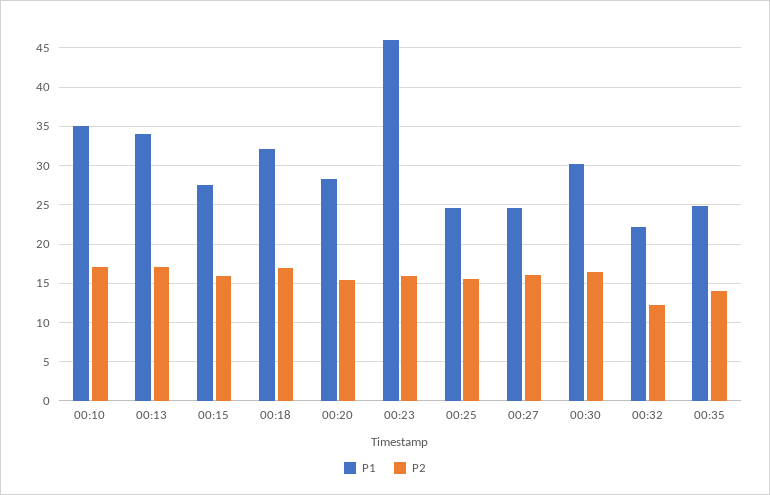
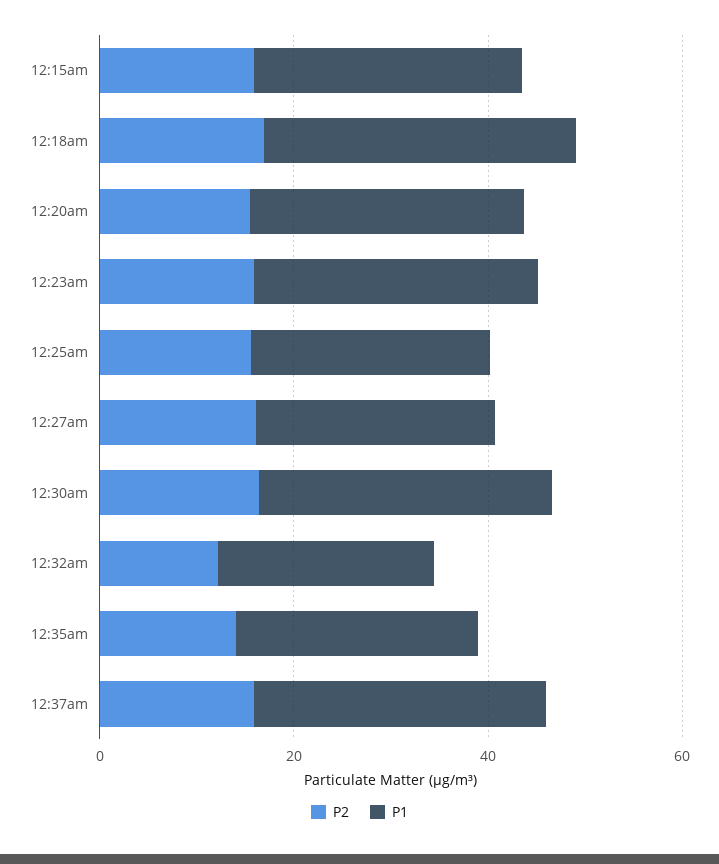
P1, 00:10: 35 -> none
P2, 00:10: 17 -> none
P1, 00:13: 34 -> none
P2, 00:13: 17 -> none
P1, 00:23: 46 -> 30
P2, 12:37am: none -> 15
P1, 12:37am: none -> 30

